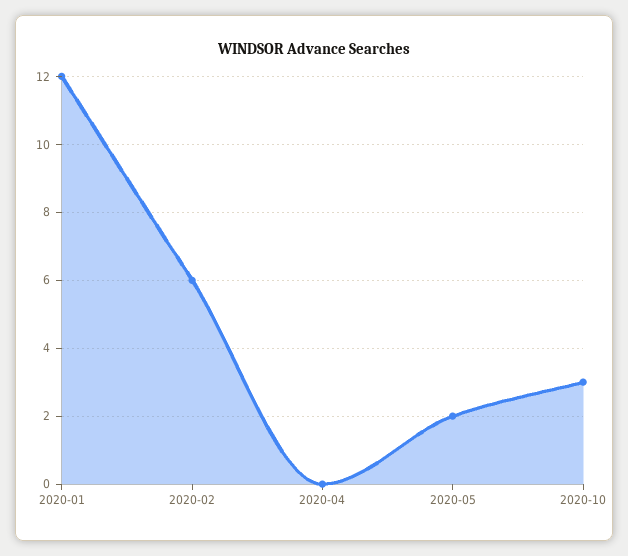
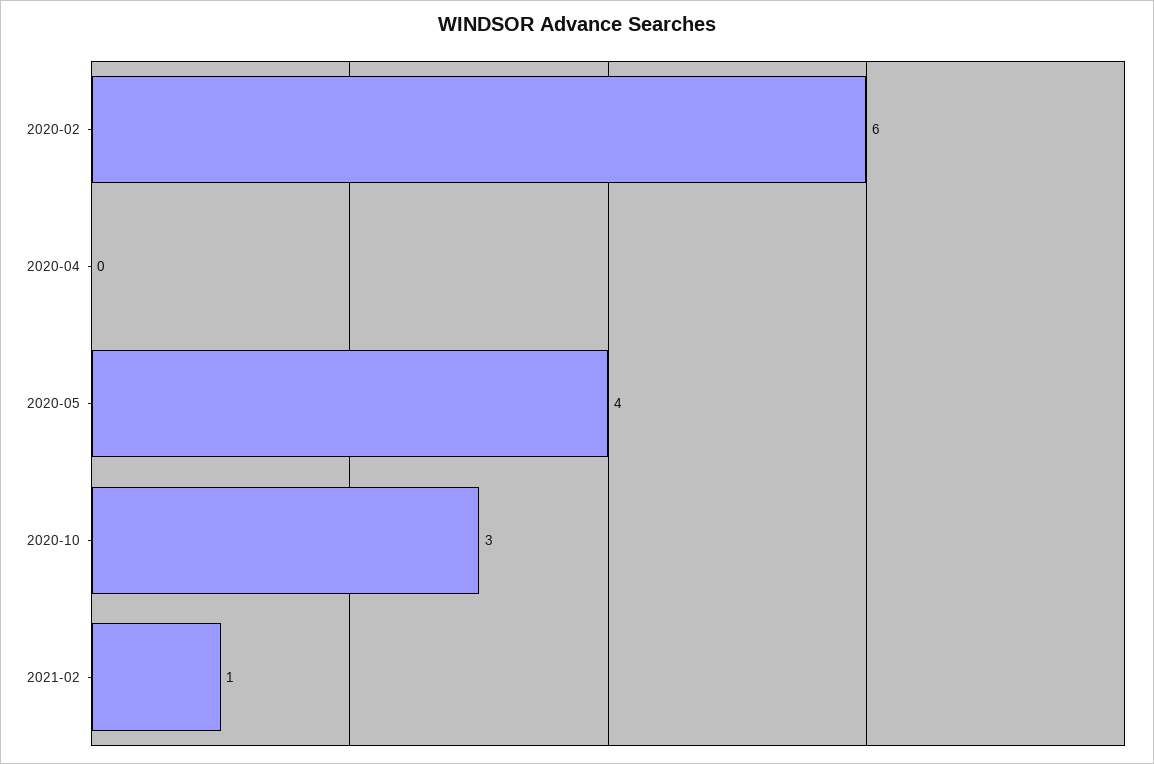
2020-01: 12 -> none
2020-05: 2 -> 4
2021-02: none -> 1

